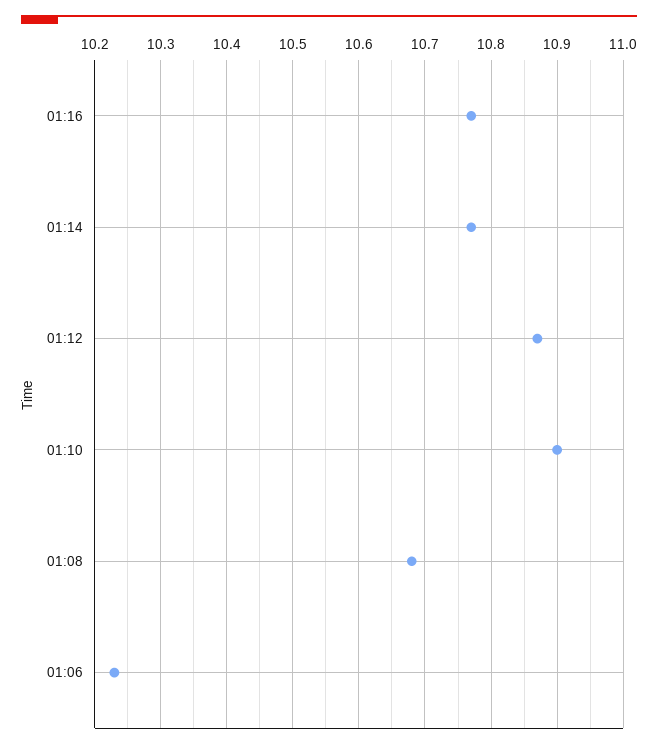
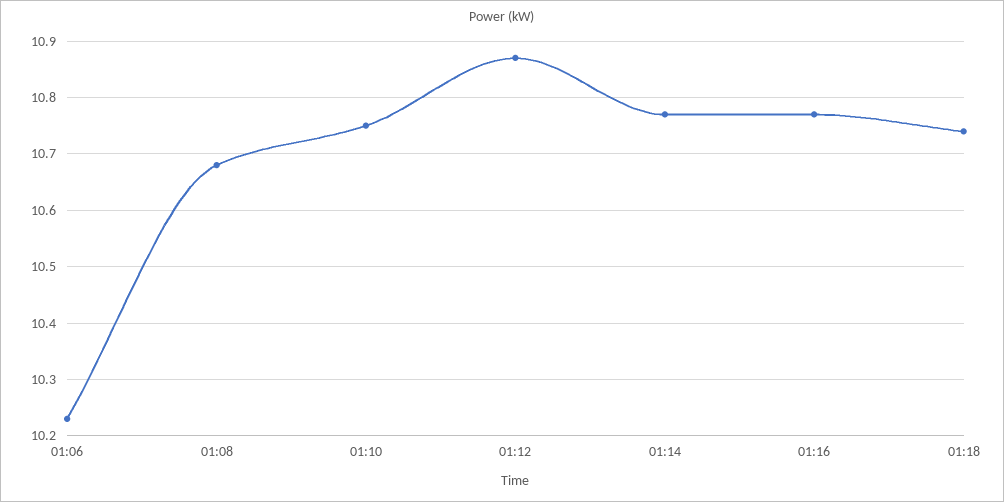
01:10: 10.9 -> 10.75
01:18: none -> 10.75

